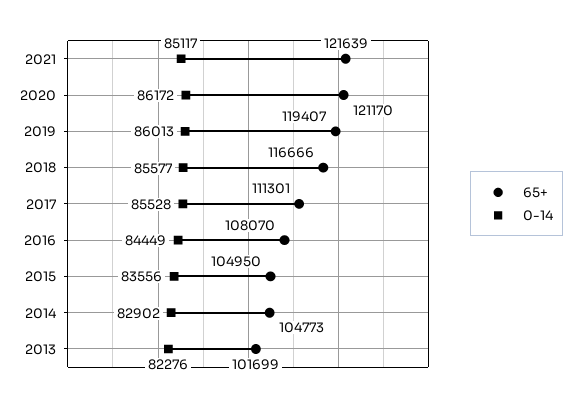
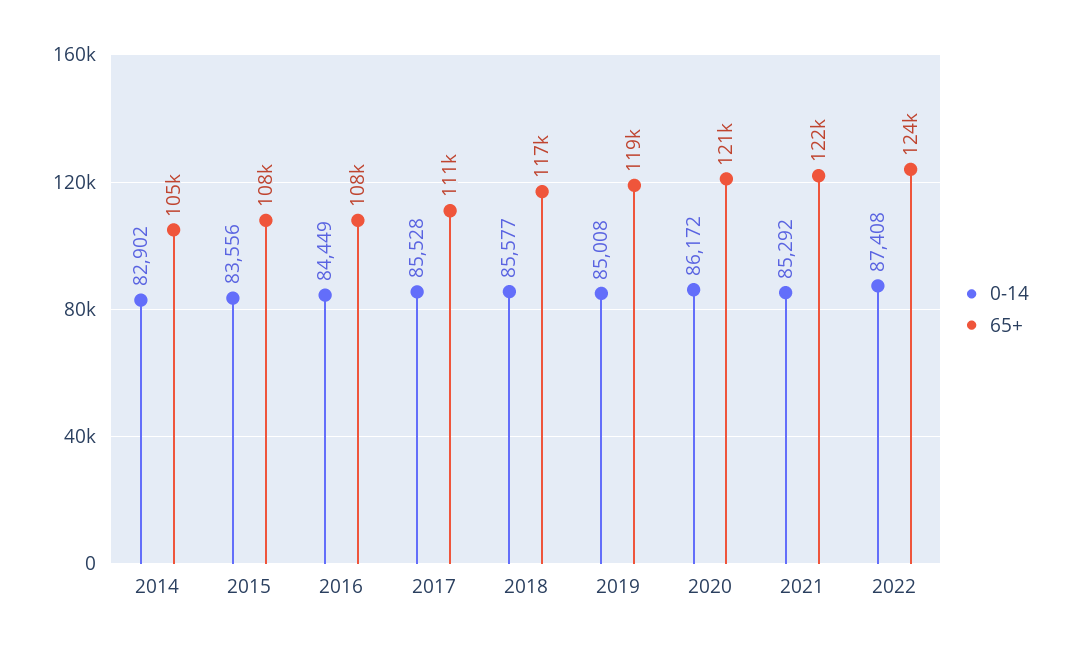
0-14, 2021: 85117 -> 85292
0-14, 2019: 86013 -> 85008
65+, 2015: 104950 -> 108000
65+, 2013: 101699 -> none
0-14, 2013: 82276 -> none
0-14, 2022: none -> 87408
65+, 2022: none -> 124000

